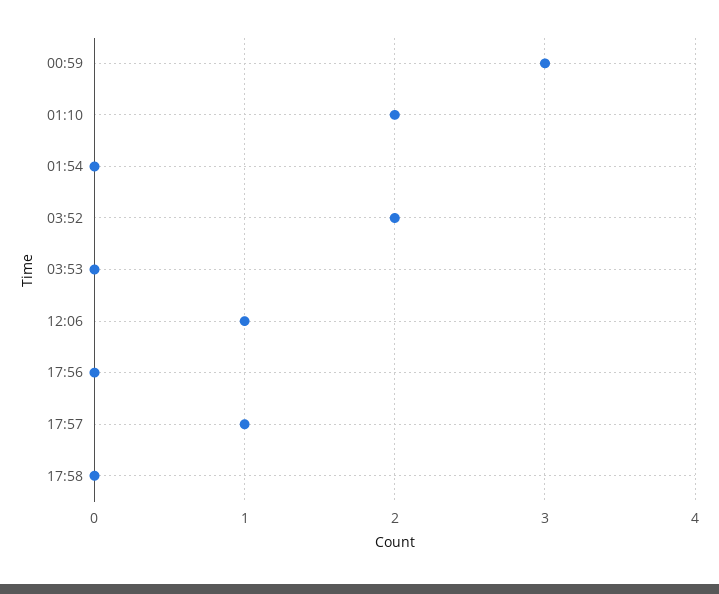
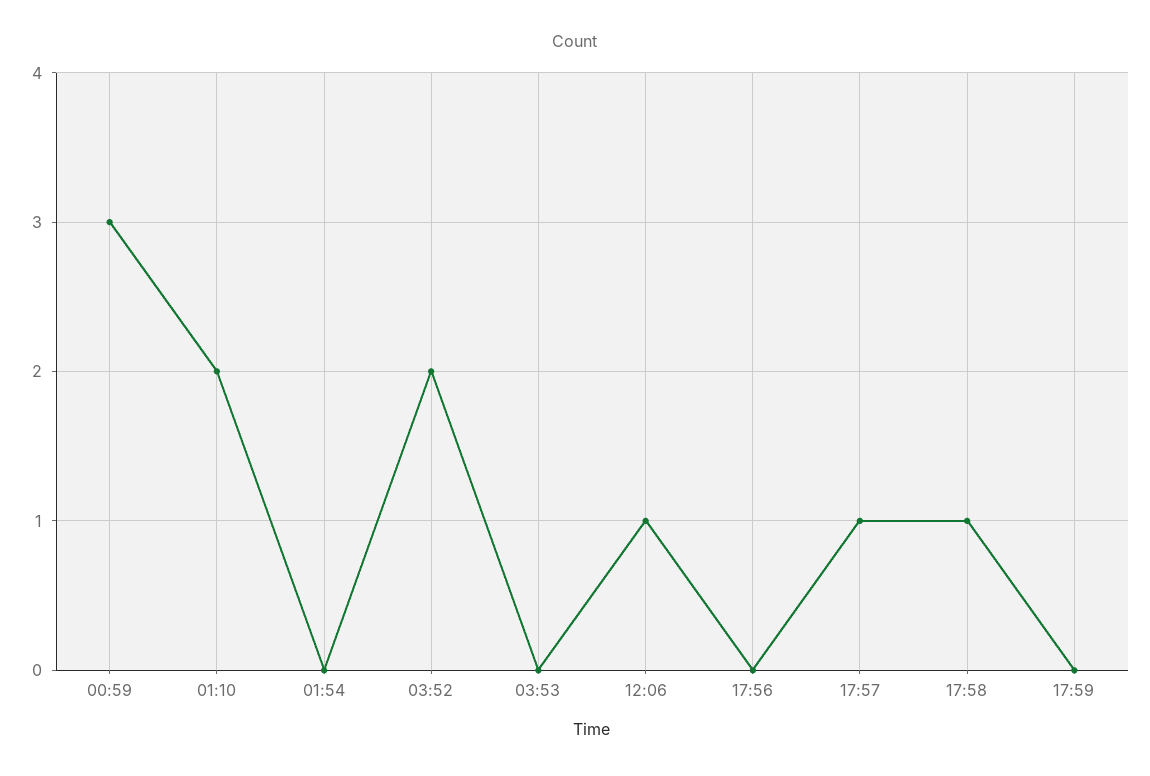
17:58: 0 -> 1
17:59: none -> 0

